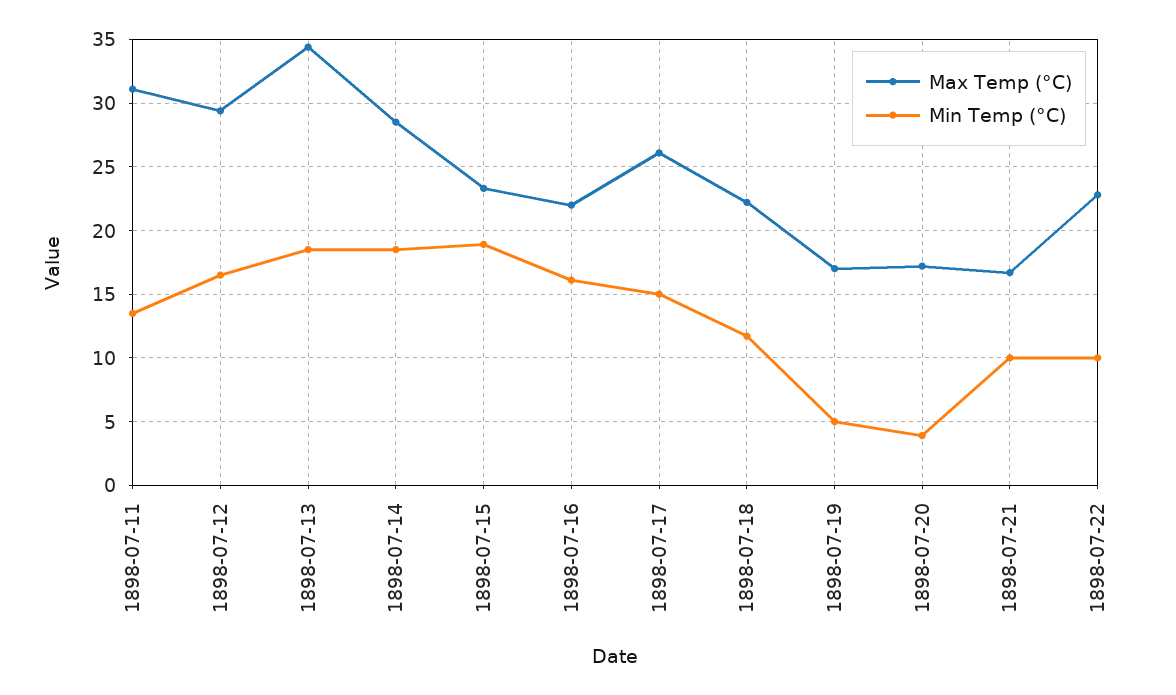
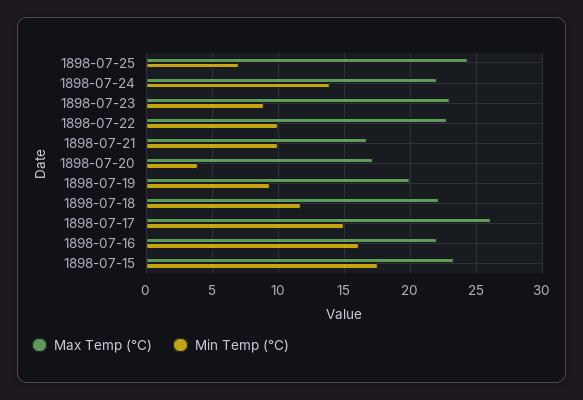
Max Temp (°C), 1898-07-11: 31 -> none
Min Temp (°C), 1898-07-11: 13.5 -> none
Max Temp (°C), 1898-07-12: 29.5 -> none
Min Temp (°C), 1898-07-12: 16.5 -> none
Max Temp (°C), 1898-07-13: 34.5 -> none
Min Temp (°C), 1898-07-13: 18.5 -> none
Max Temp (°C), 1898-07-14: 28.5 -> none
Min Temp (°C), 1898-07-14: 18.5 -> none
Min Temp (°C), 1898-07-15: 19 -> 17.5
Max Temp (°C), 1898-07-19: 17 -> 20
Min Temp (°C), 1898-07-19: 5 -> 9.5
Max Temp (°C), 1898-07-25: none -> 24.5
Min Temp (°C), 1898-07-25: none -> 7
Max Temp (°C), 1898-07-24: none -> 22
Min Temp (°C), 1898-07-24: none -> 14
Max Temp (°C), 1898-07-23: none -> 23
Min Temp (°C), 1898-07-23: none -> 9

